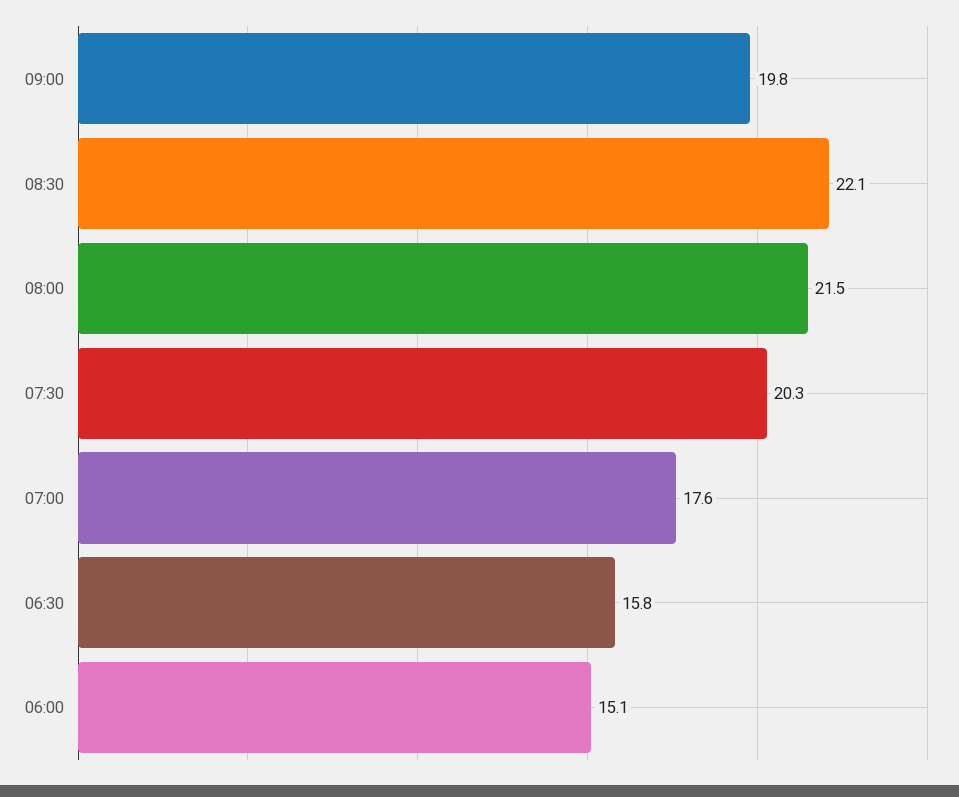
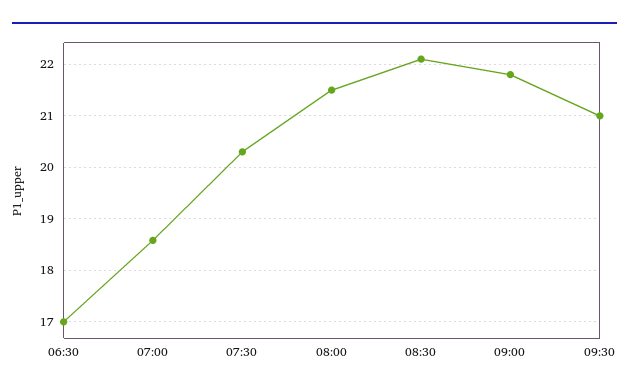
09:00: 19.8 -> 21.8
07:00: 17.6 -> 18.6
06:30: 15.8 -> 17
06:00: 15.1 -> none
09:30: none -> 21

